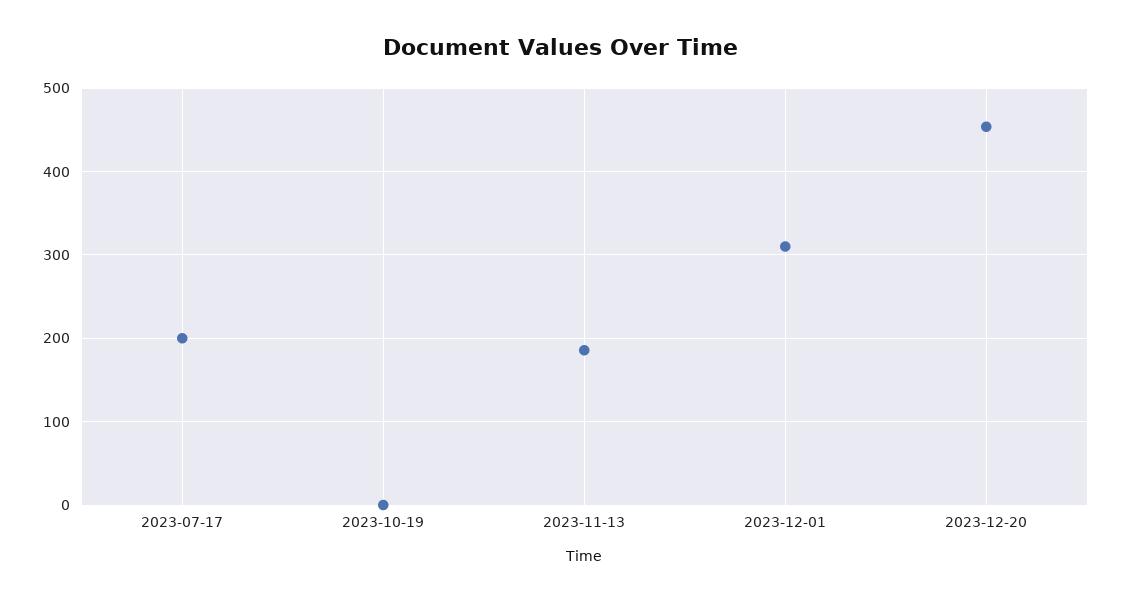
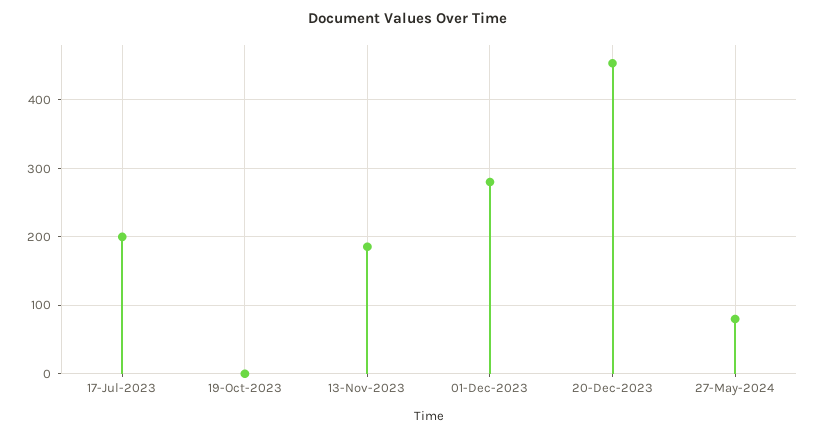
2023-12-01: 310 -> 280
27-May-2024: none -> 80

